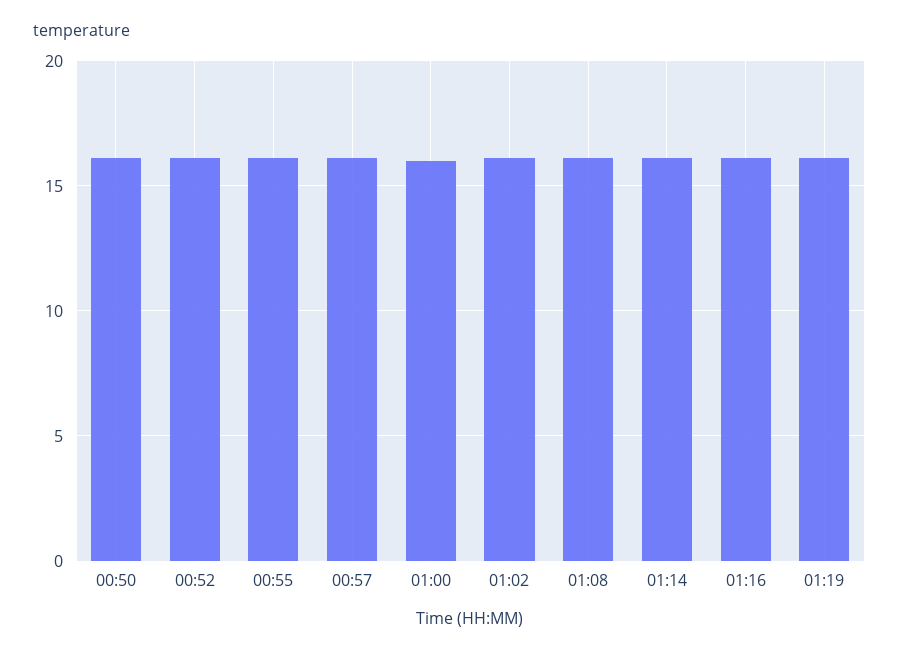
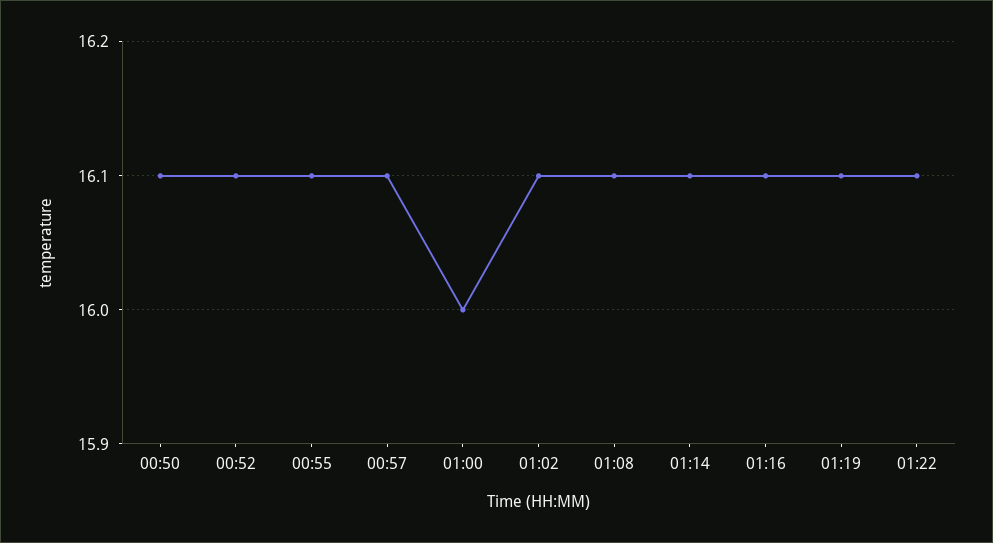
01:22: none -> 16.1

